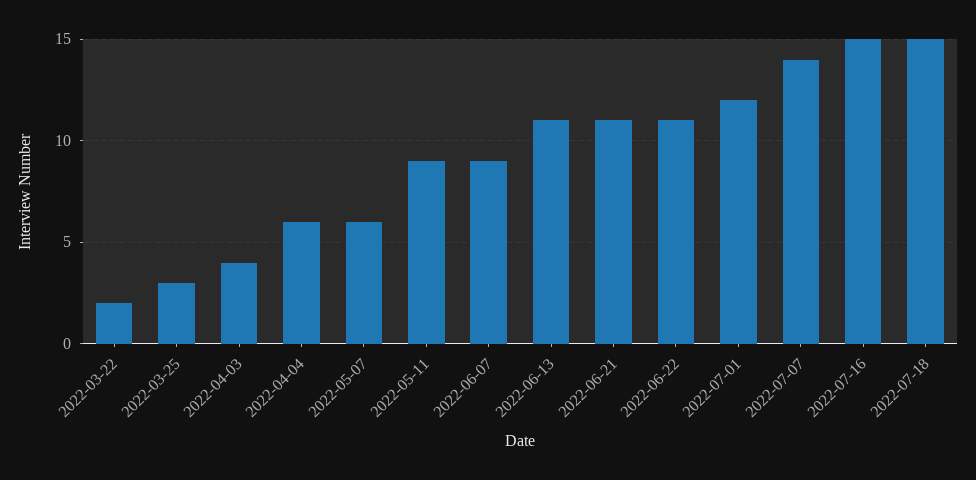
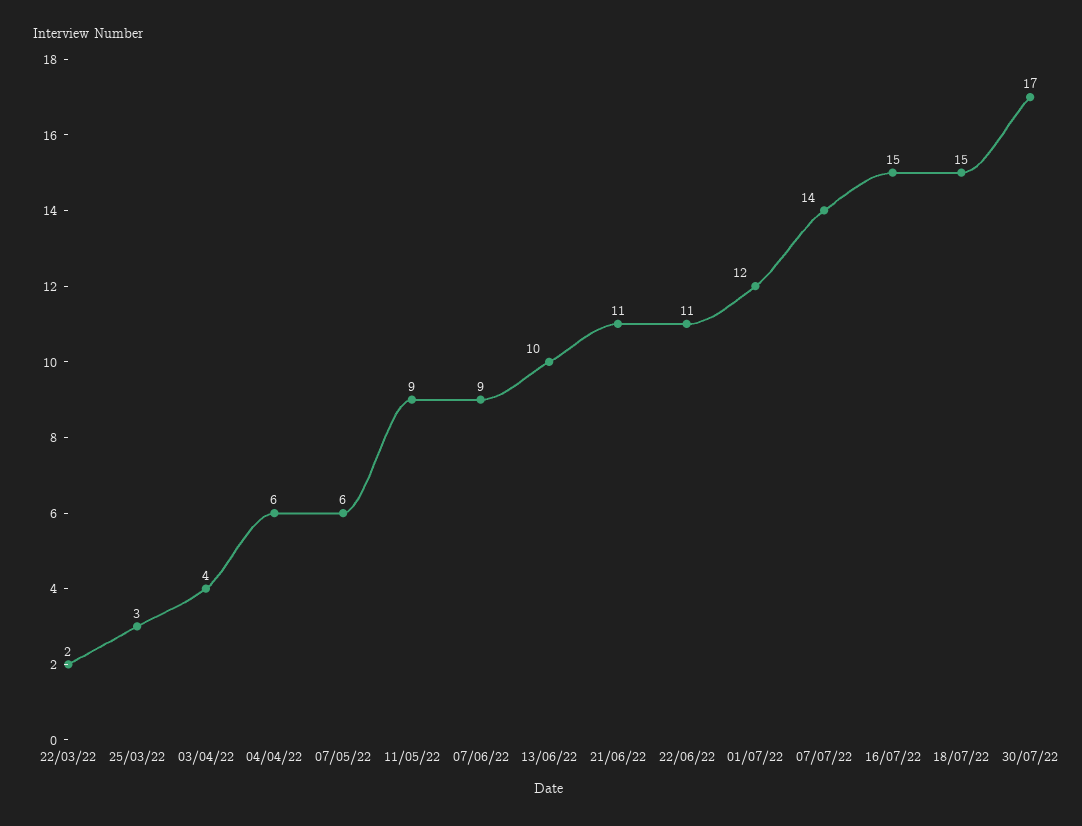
2022-06-13: 11 -> 10
30/07/22: none -> 17

